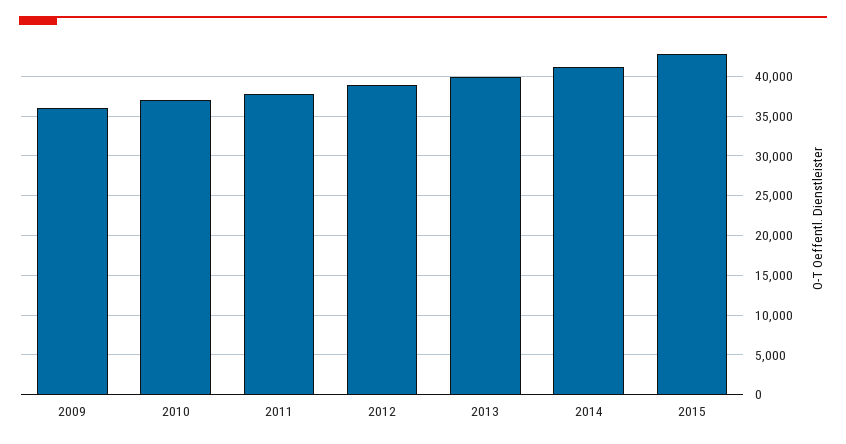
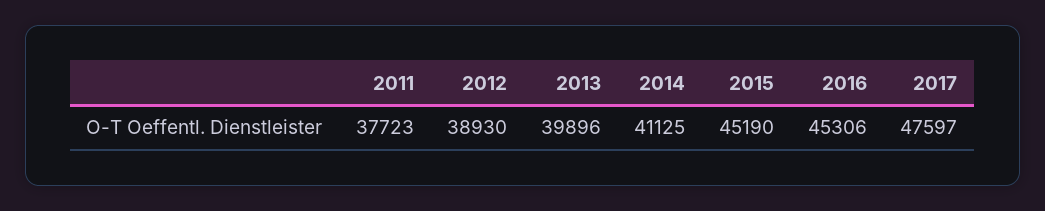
2009: 36000 -> none
2010: 37000 -> none
2015: 43000 -> 45190
2016: none -> 45306
2017: none -> 47597

